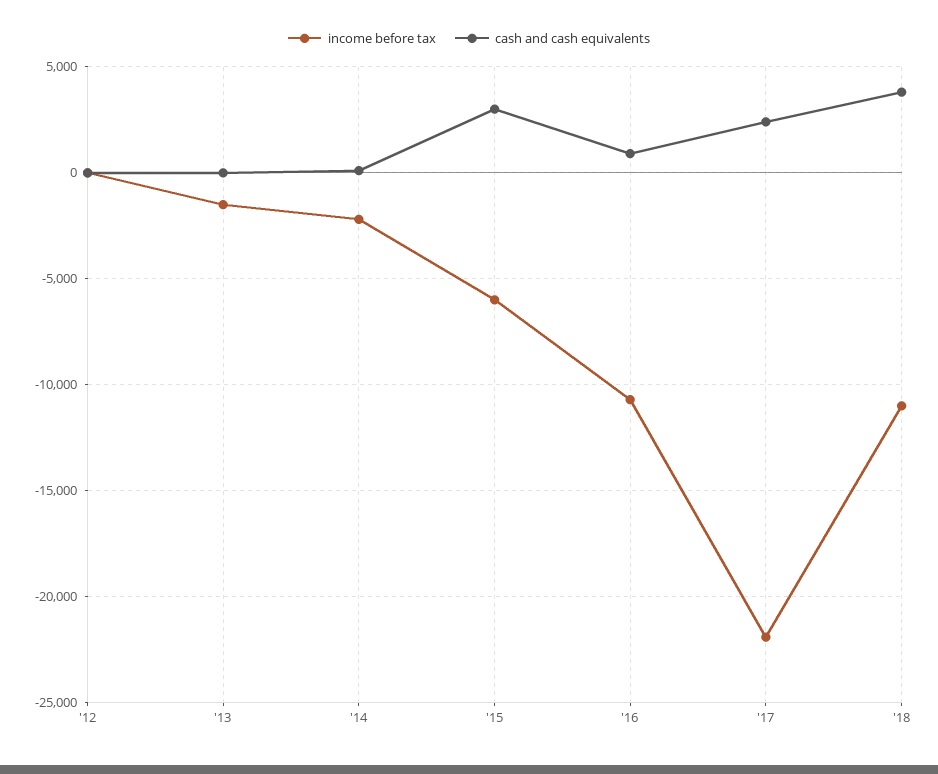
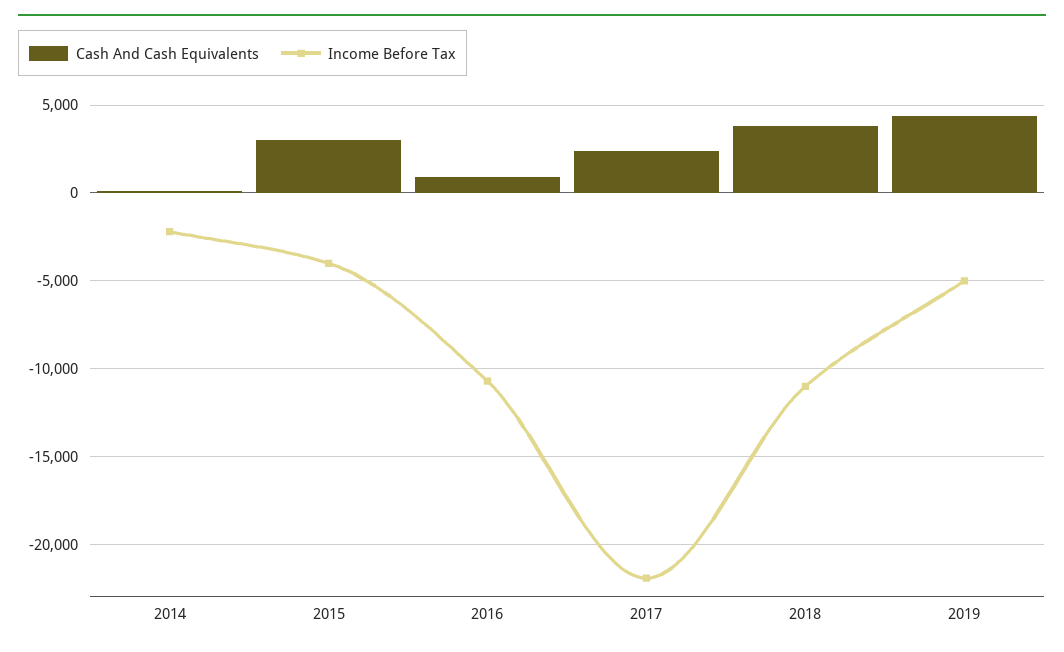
income before tax, '12: 0 -> none
cash and cash equivalents, '12: 0 -> none
income before tax, '13: -1500 -> none
cash and cash equivalents, '13: 0 -> none
income before tax, '15: -6000 -> -4000
cash and cash equivalents, 2019: none -> 4500
income before tax, 2019: none -> -5000

